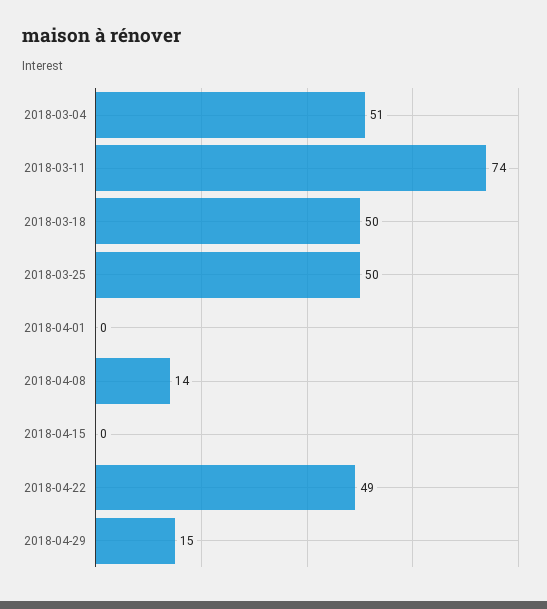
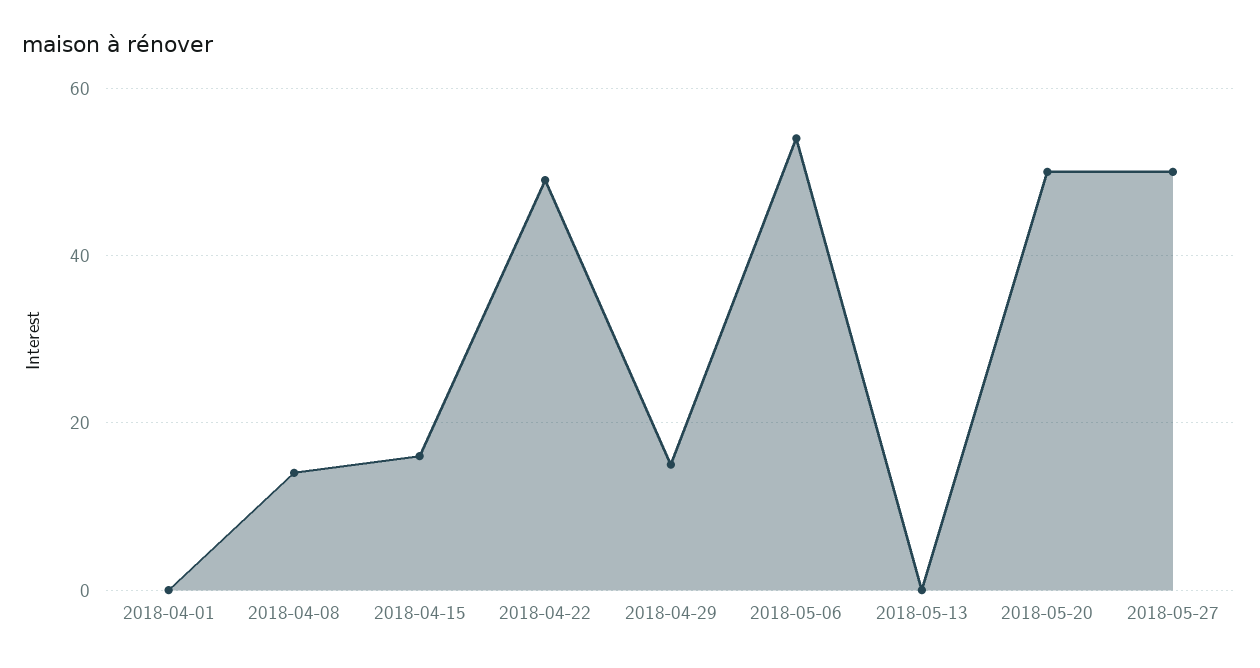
2018-03-04: 51 -> none
2018-03-11: 74 -> none
2018-03-18: 50 -> none
2018-03-25: 50 -> none
2018-04-15: 0 -> 15
2018-05-06: none -> 55
2018-05-13: none -> 0
2018-05-20: none -> 50
2018-05-27: none -> 50

